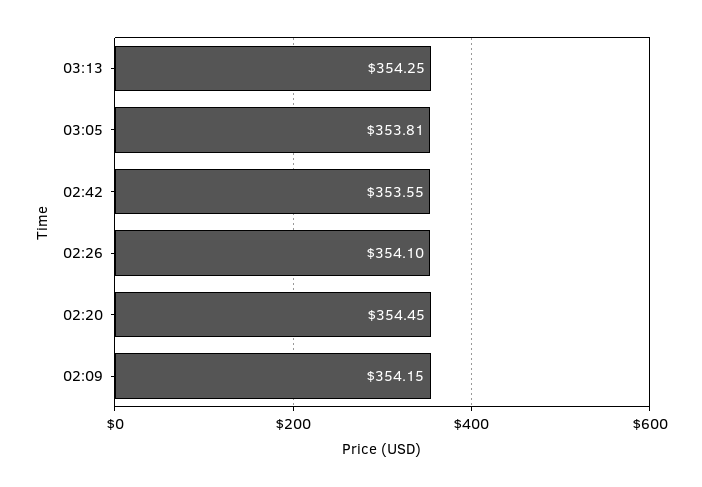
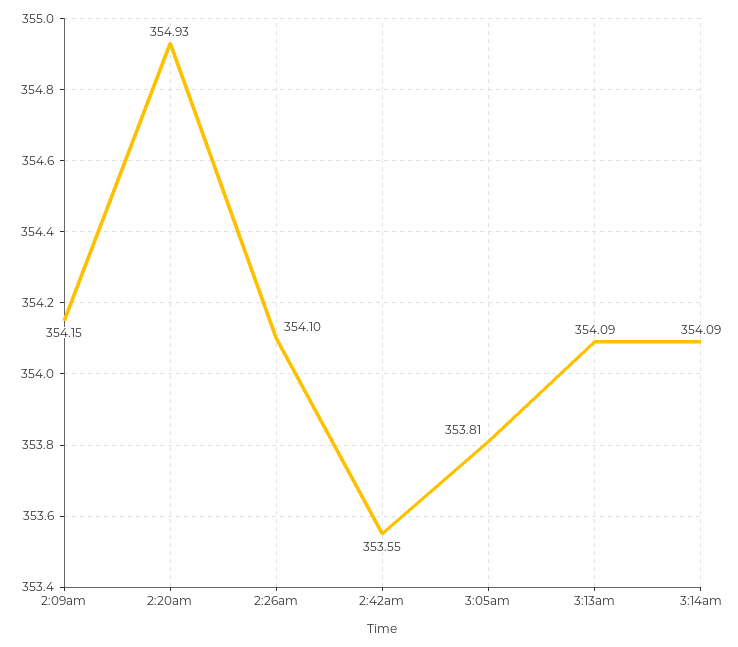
03:13: 354.25 -> 354.09
02:20: 354.45 -> 354.93
3:14am: none -> 354.09

